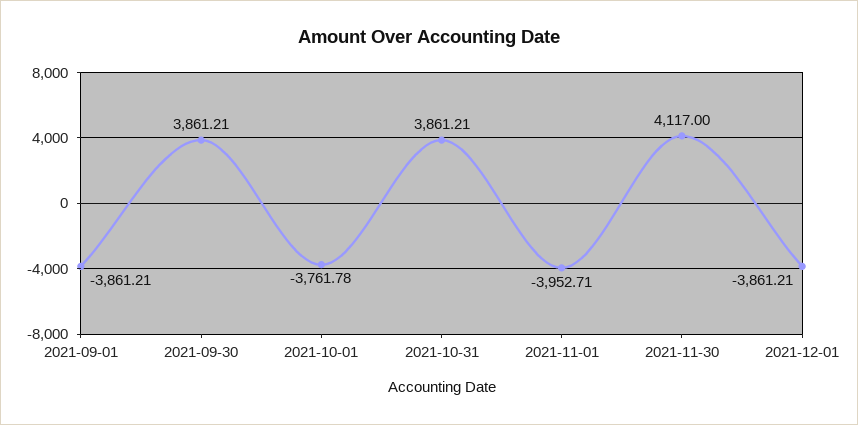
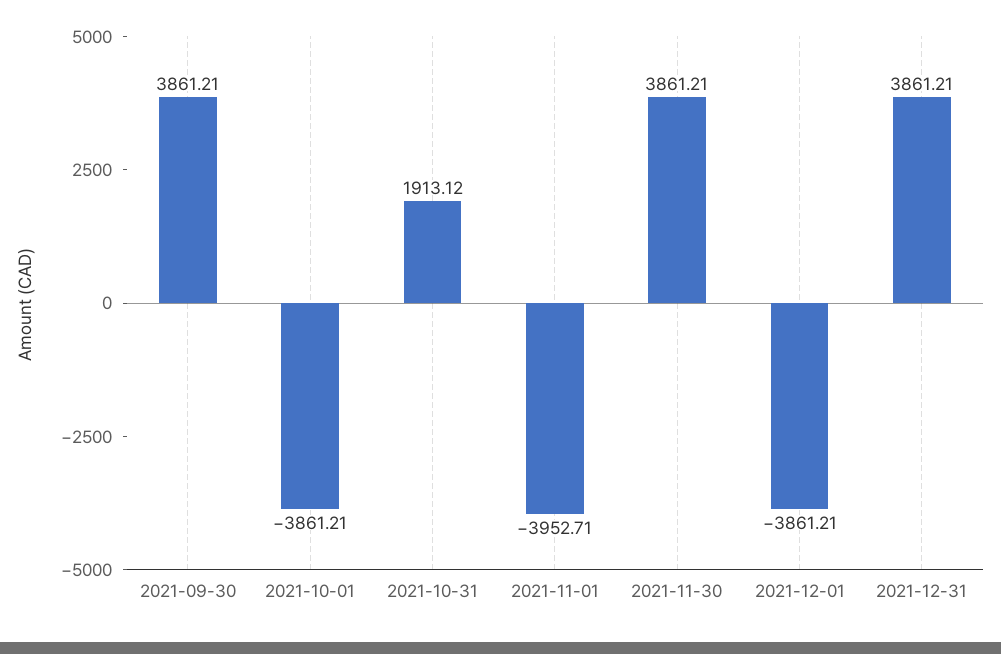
2021-09-01: -3861.21 -> none
2021-10-01: -3761.78 -> -3861.21
2021-10-31: 3861.21 -> 1913.12
2021-11-30: 4117 -> 3861.21
2021-12-31: none -> 3861.21

